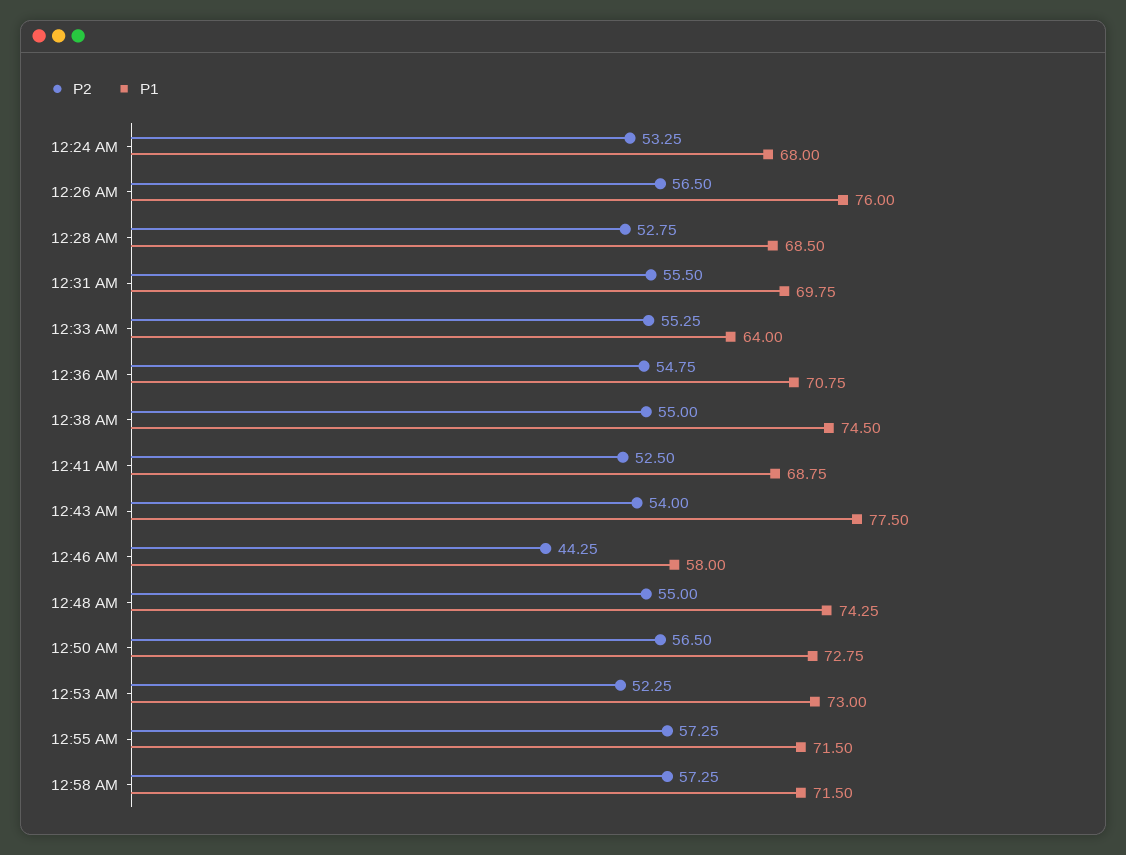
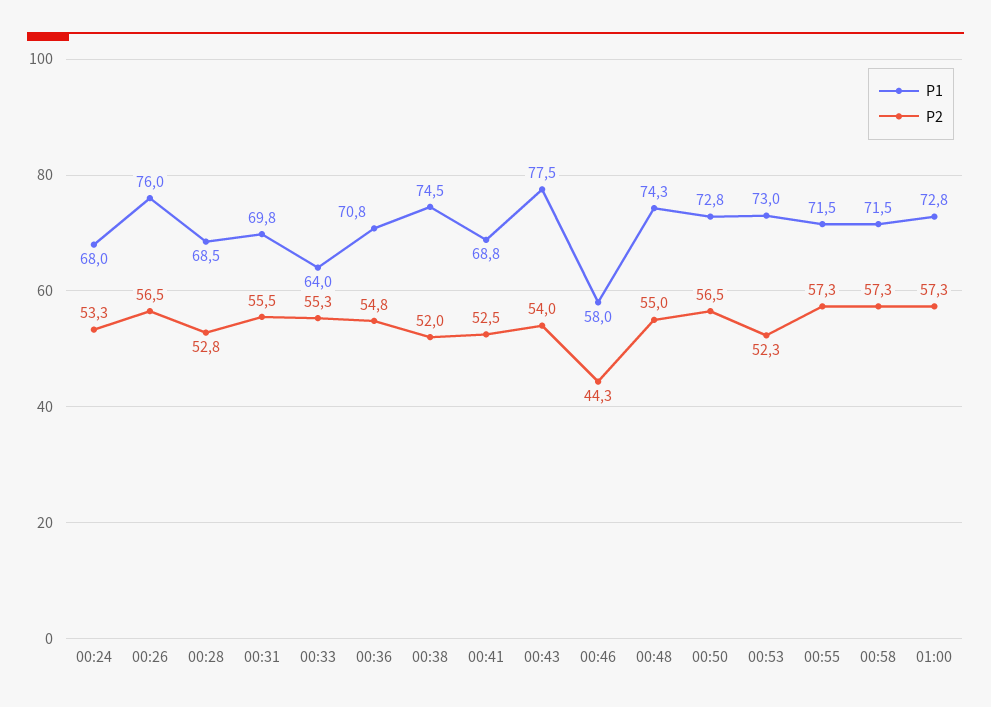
P2, 12:38 AM: 55 -> 52
P1, 01:00: none -> 72.8
P2, 01:00: none -> 57.3

